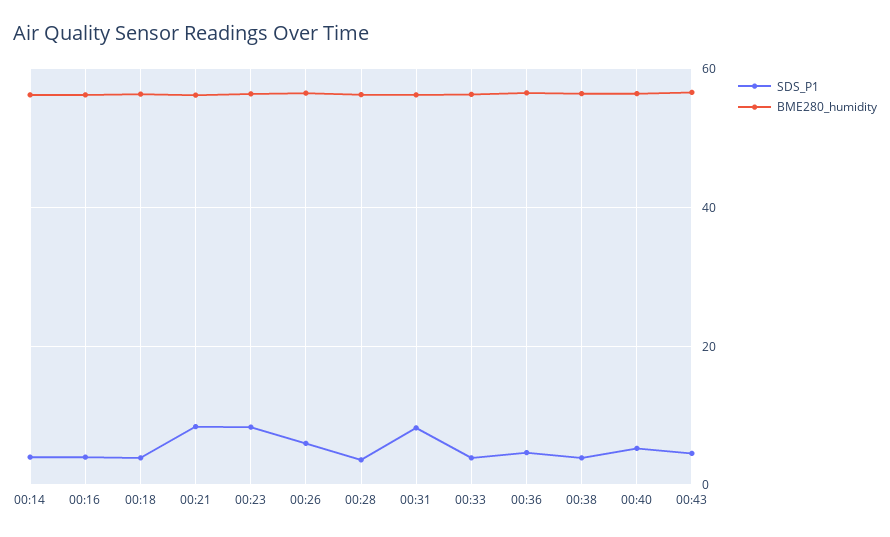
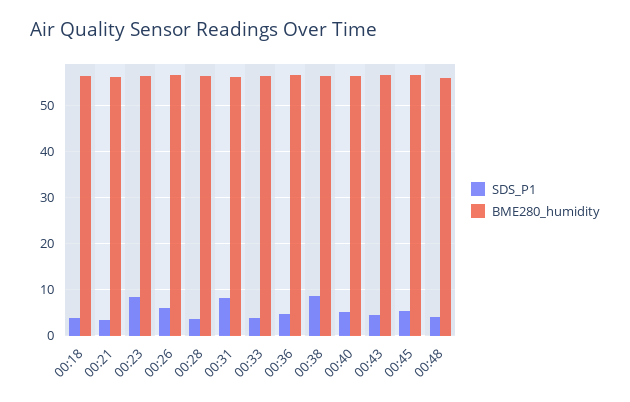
SDS_P1, 00:14: 4 -> none
BME280_humidity, 00:14: 56 -> none
SDS_P1, 00:16: 4 -> none
BME280_humidity, 00:16: 56 -> none
SDS_P1, 00:21: 8 -> 4
SDS_P1, 00:38: 4 -> 8
SDS_P1, 00:45: none -> 6
BME280_humidity, 00:45: none -> 56
SDS_P1, 00:48: none -> 4
BME280_humidity, 00:48: none -> 56

